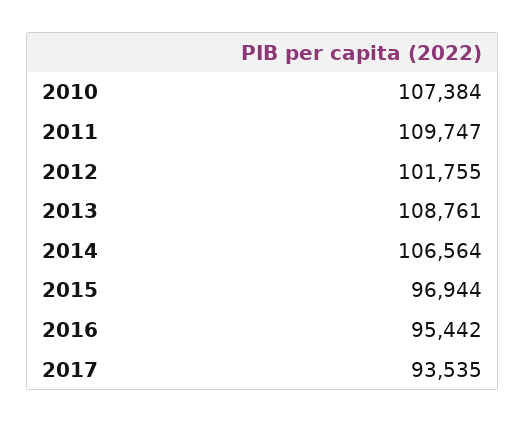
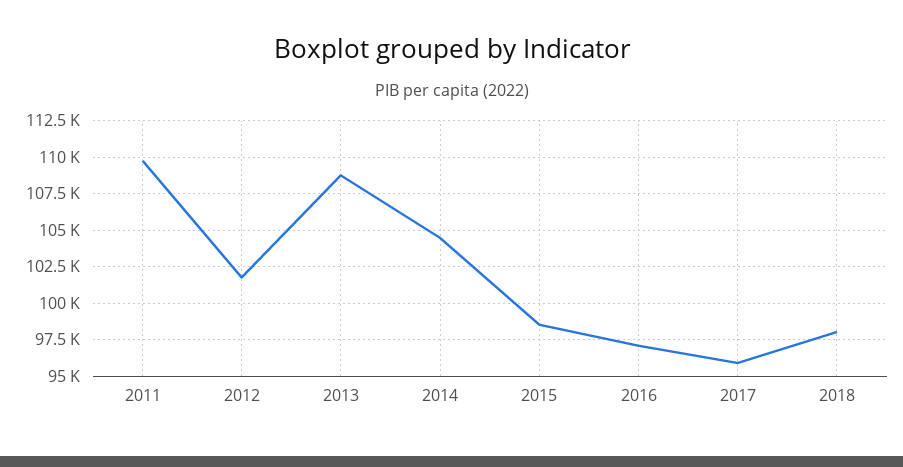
2010: 107384 -> none
2014: 106564 -> 104500
2015: 96944 -> 98500
2016: 95442 -> 97000
2017: 93535 -> 96000
2018: none -> 98000

